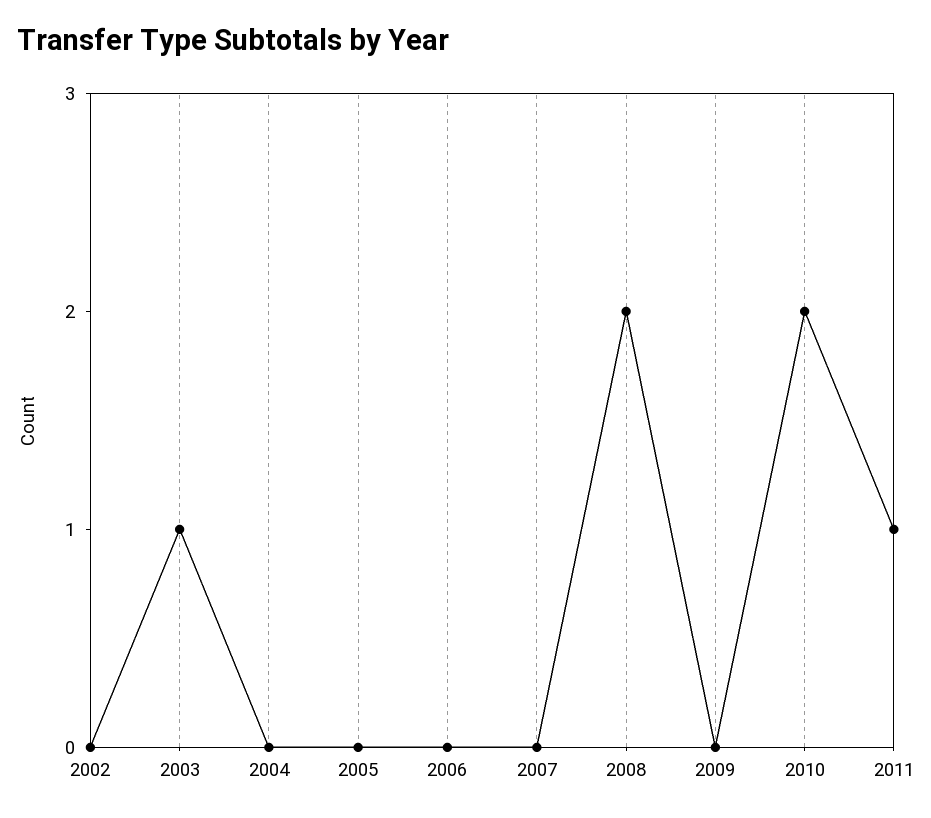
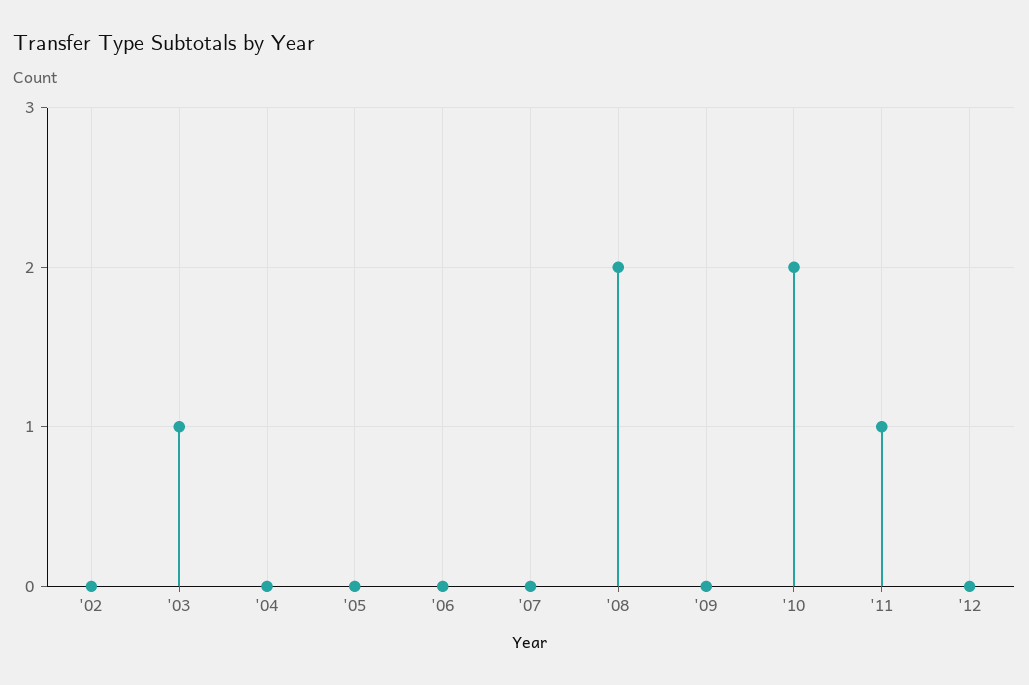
'12: none -> 0

